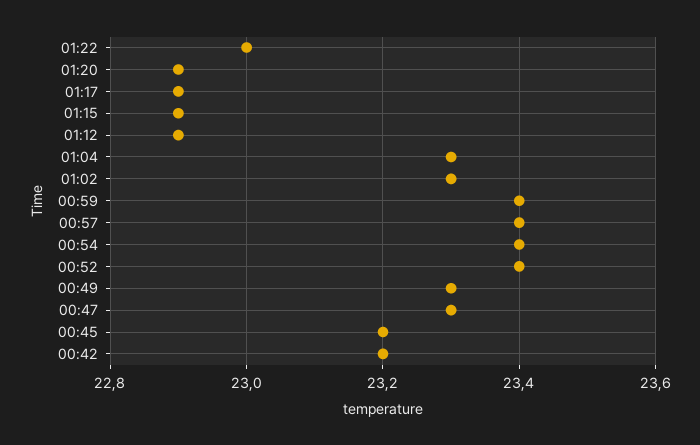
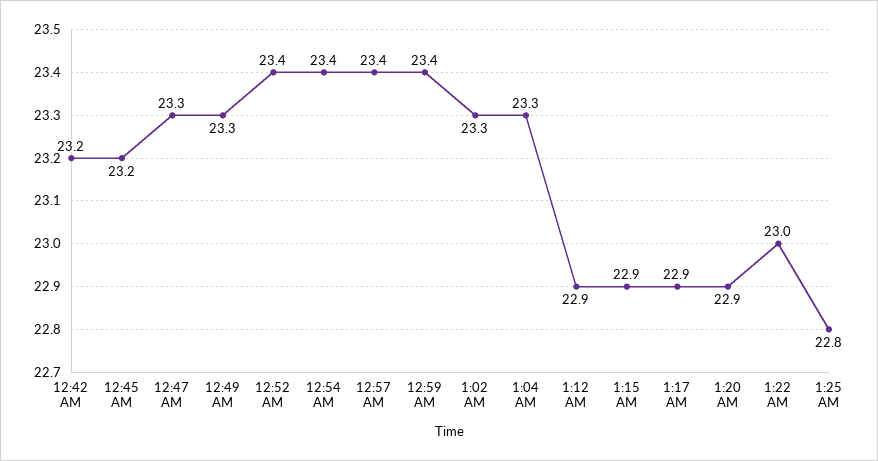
1:25 AM: none -> 22.8

